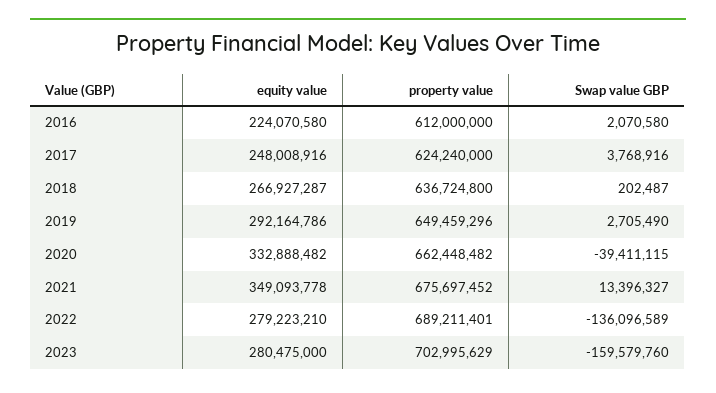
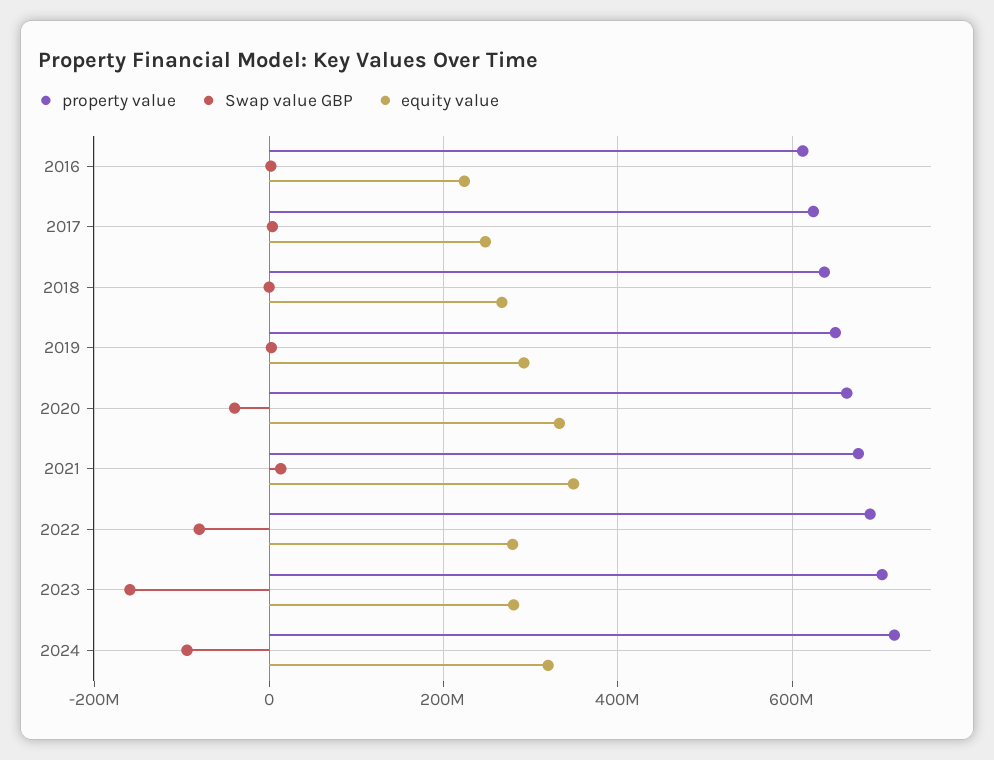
Swap value GBP, 2022: -136096589 -> -80000000
property value, 2024: none -> 720000000
Swap value GBP, 2024: none -> -100000000
equity value, 2024: none -> 320000000

